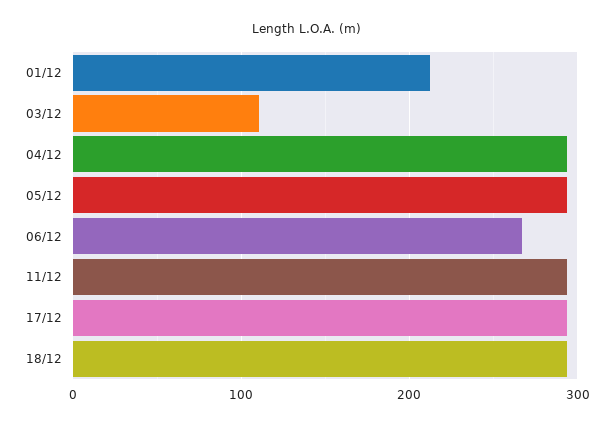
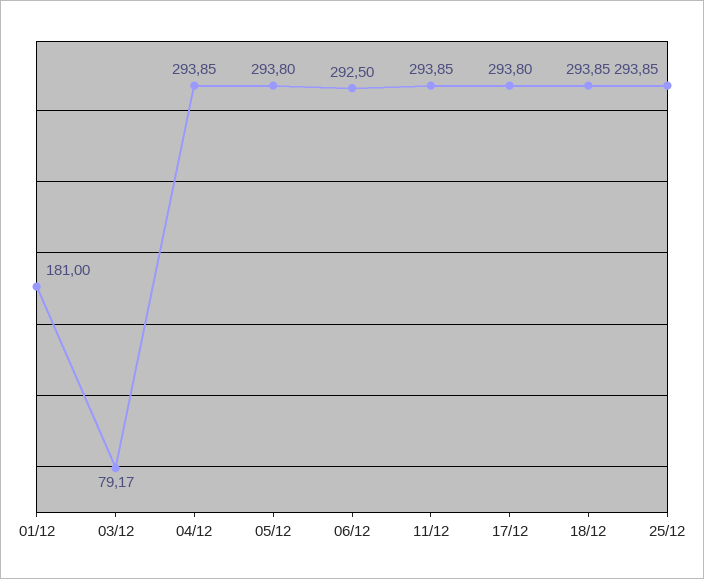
01/12: 210 -> 181
03/12: 110 -> 79.17
06/12: 270 -> 292.5
25/12: none -> 293.85

